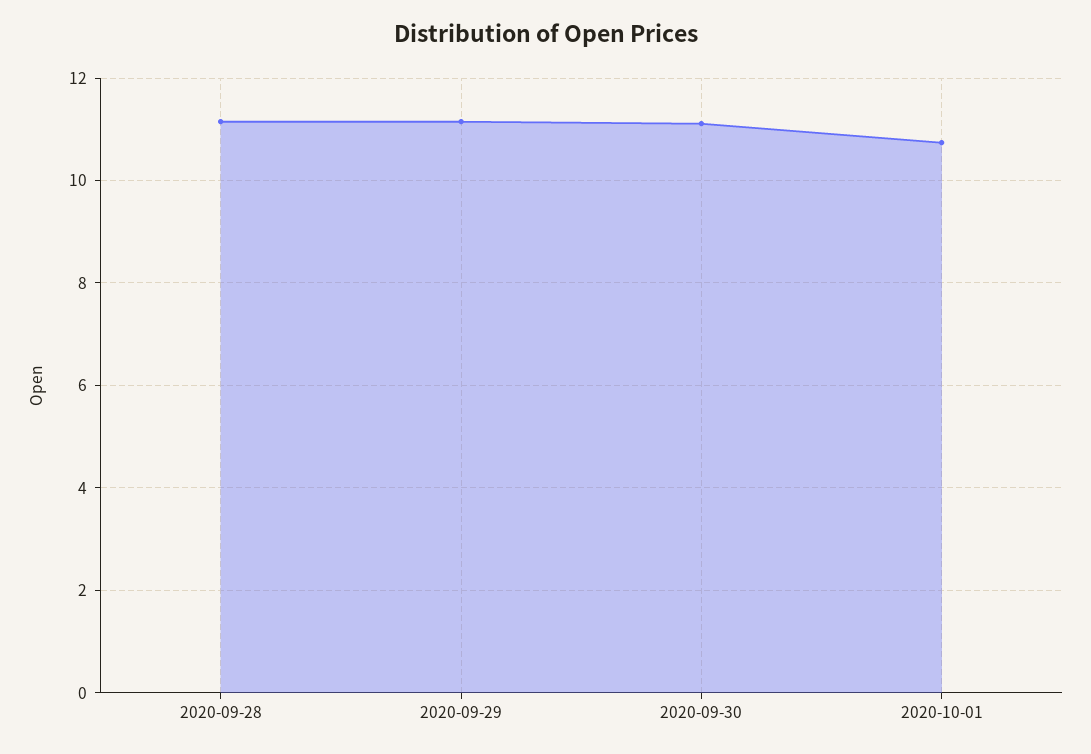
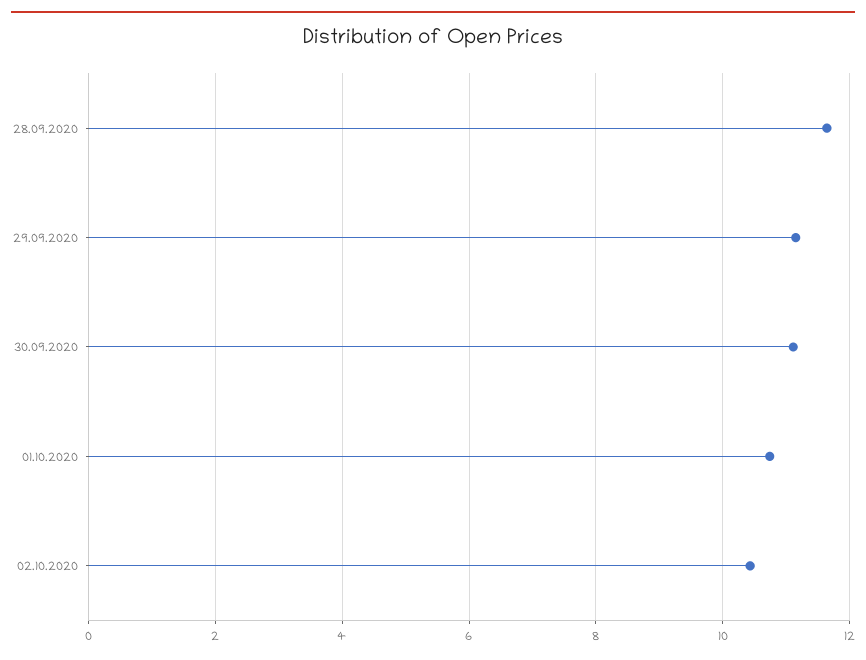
2020-09-28: 11.2 -> 11.6
02.10.2020: none -> 10.4

